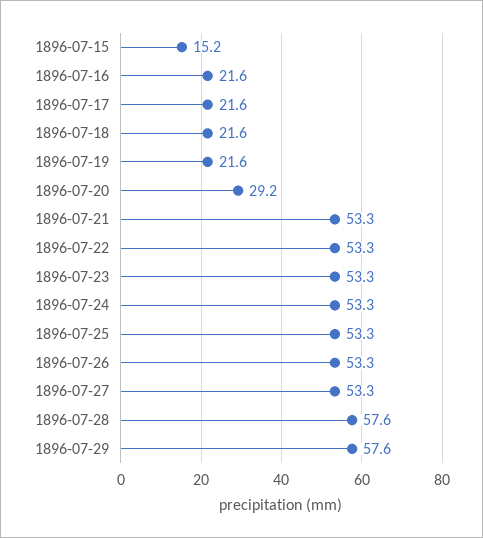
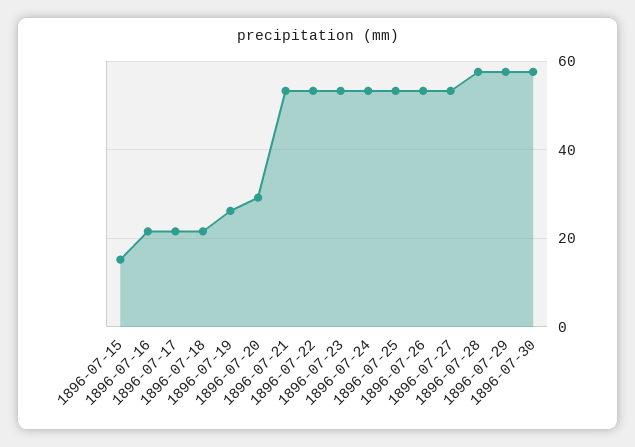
1896-07-19: 21.6 -> 26
1896-07-30: none -> 58

